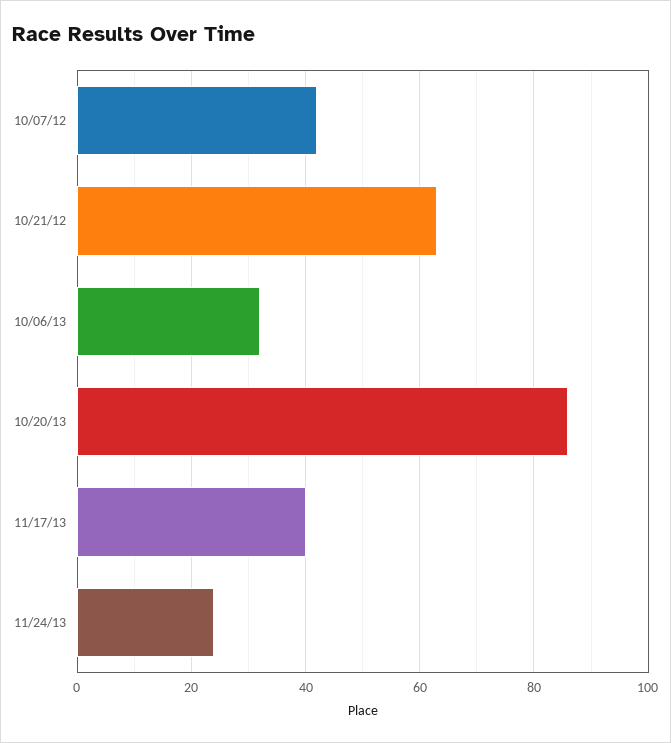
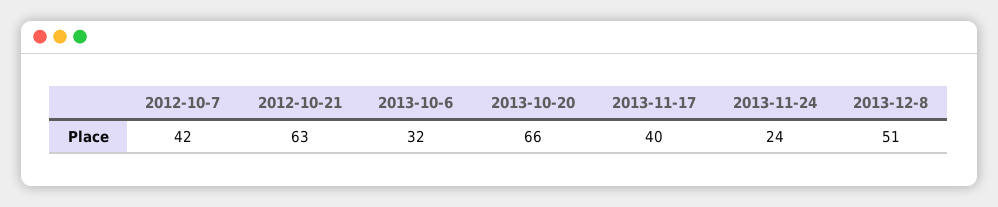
10/20/13: 85 -> 66
2013-12-8: none -> 51

